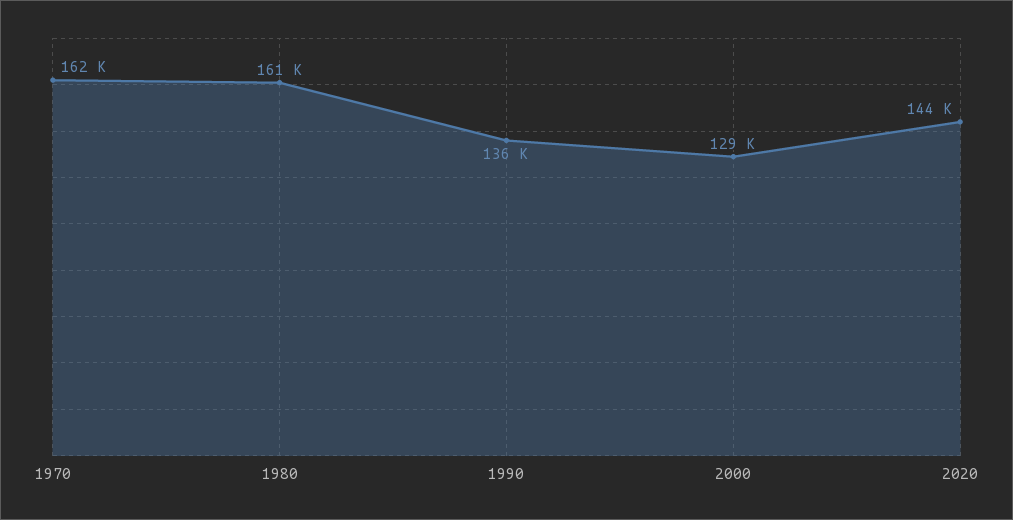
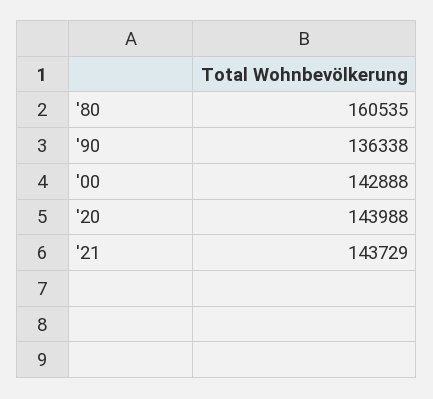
1970: 162000 -> none
2000: 129000 -> 142888
'21: none -> 143729

